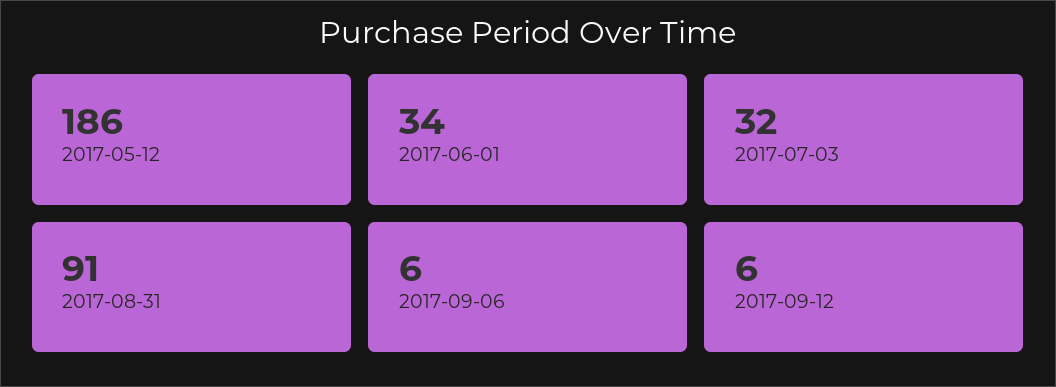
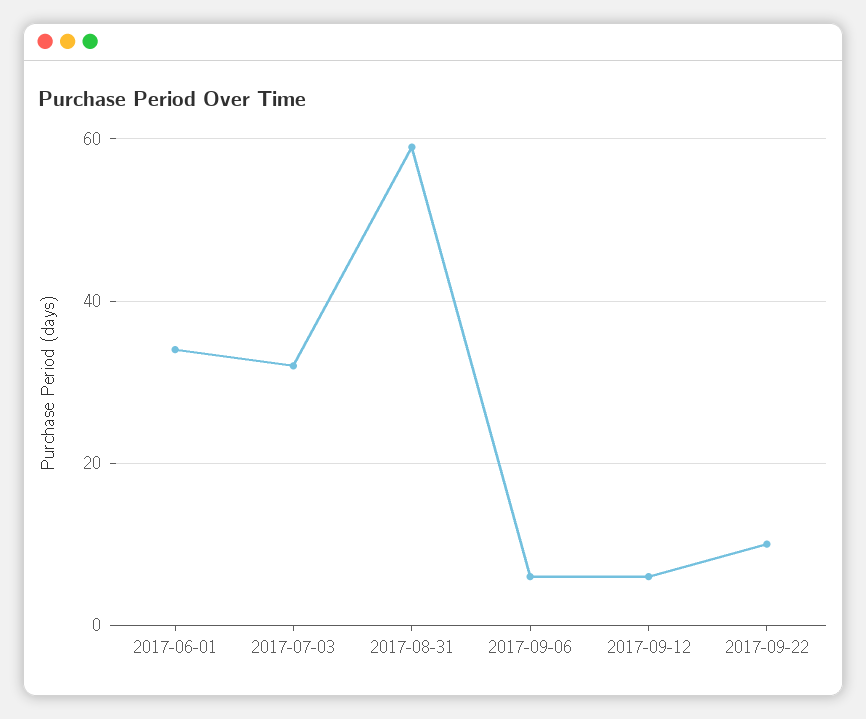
2017-05-12: 186 -> none
2017-08-31: 91 -> 60
2017-09-22: none -> 10

